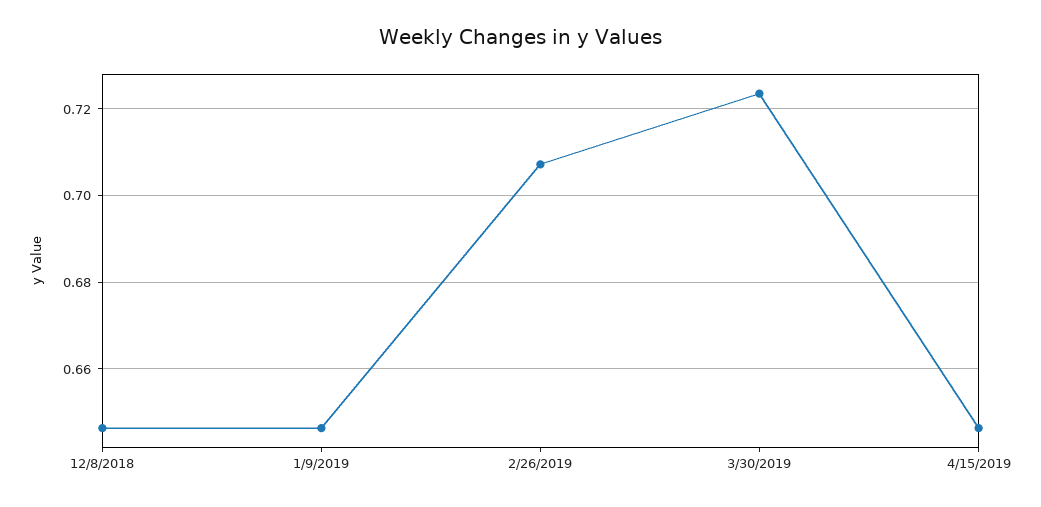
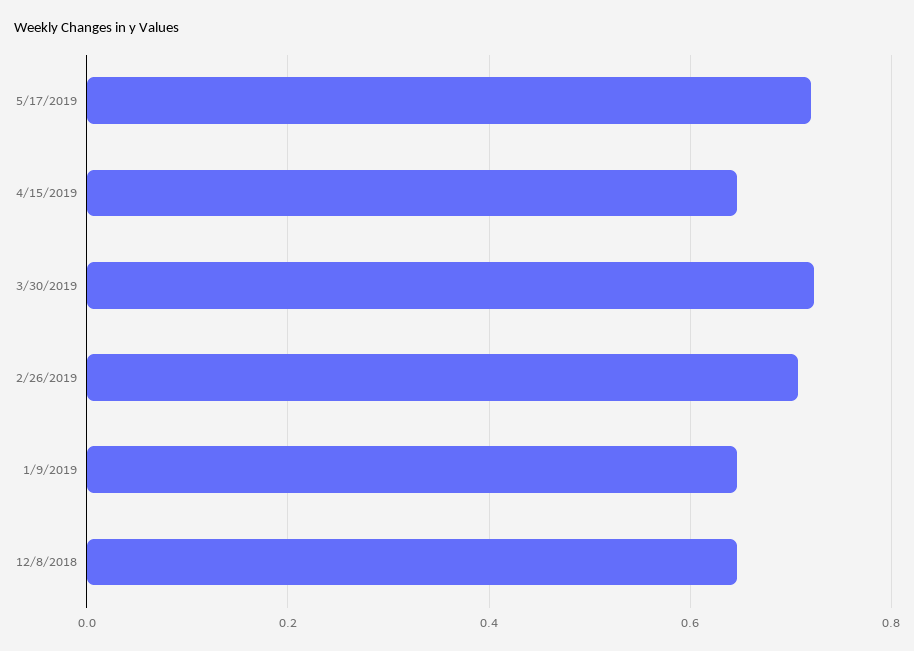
5/17/2019: none -> 0.72

